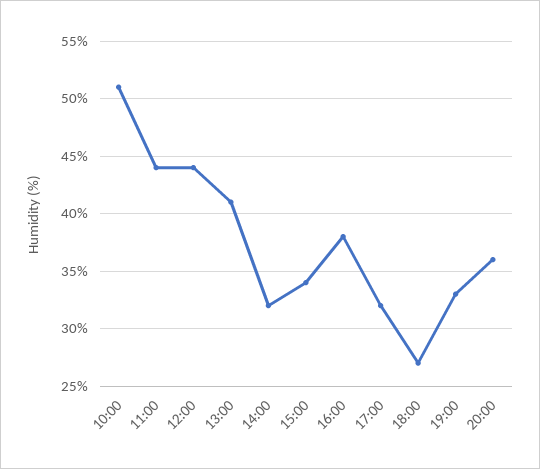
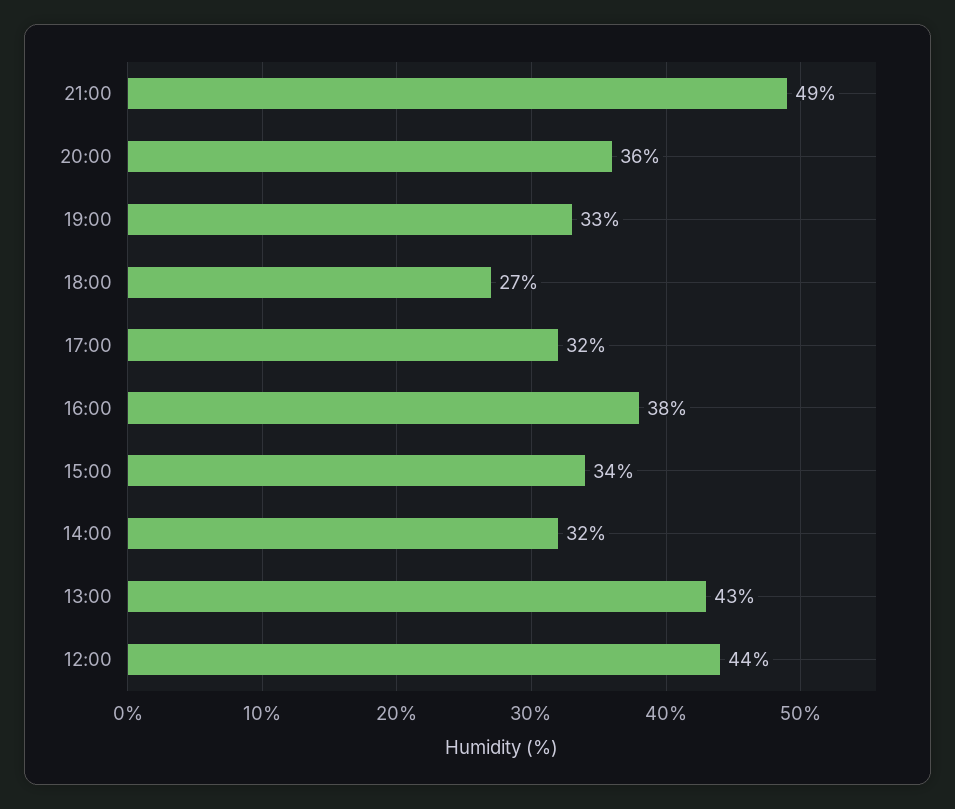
10:00: 51 -> none
11:00: 44 -> none
13:00: 41 -> 43
21:00: none -> 49

